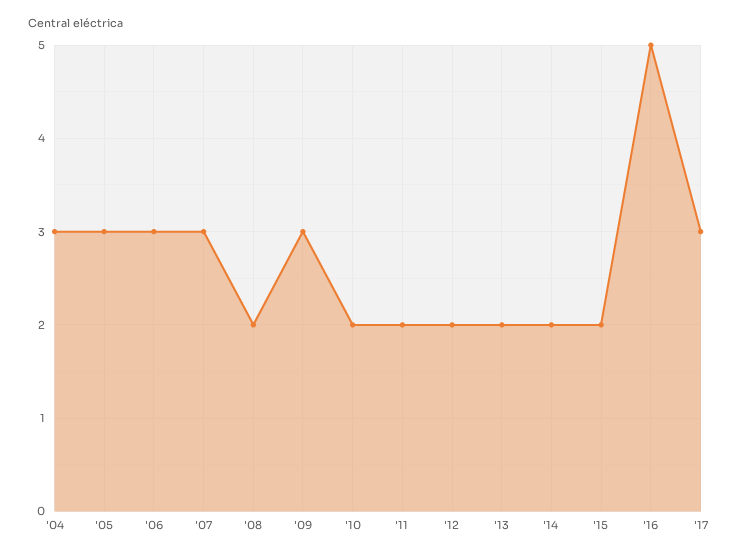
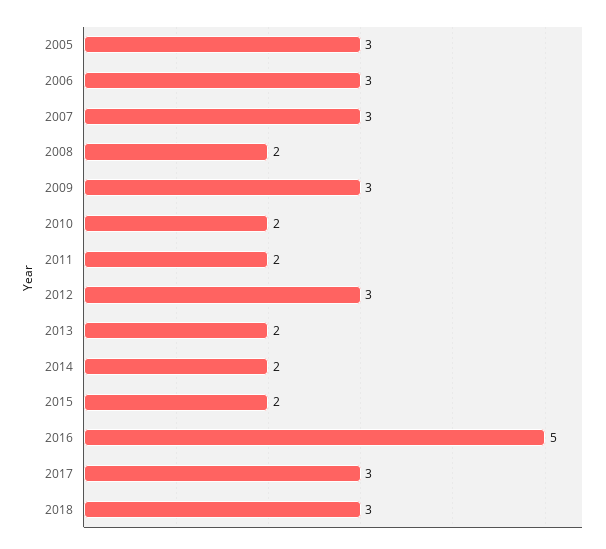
'04: 3 -> none
'12: 2 -> 3
2018: none -> 3

